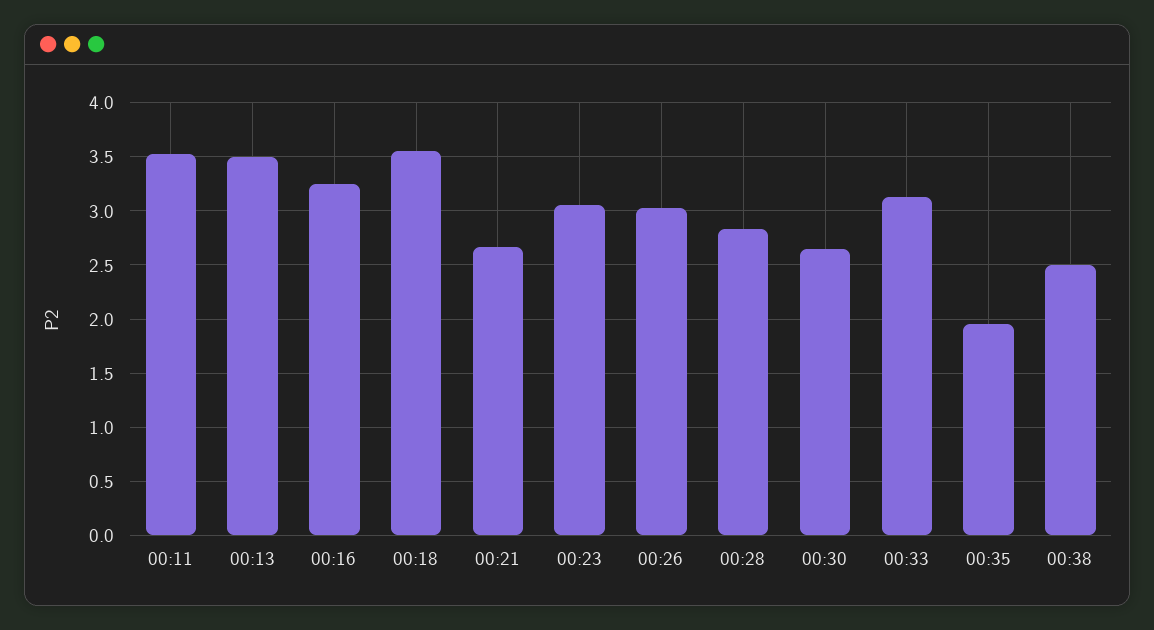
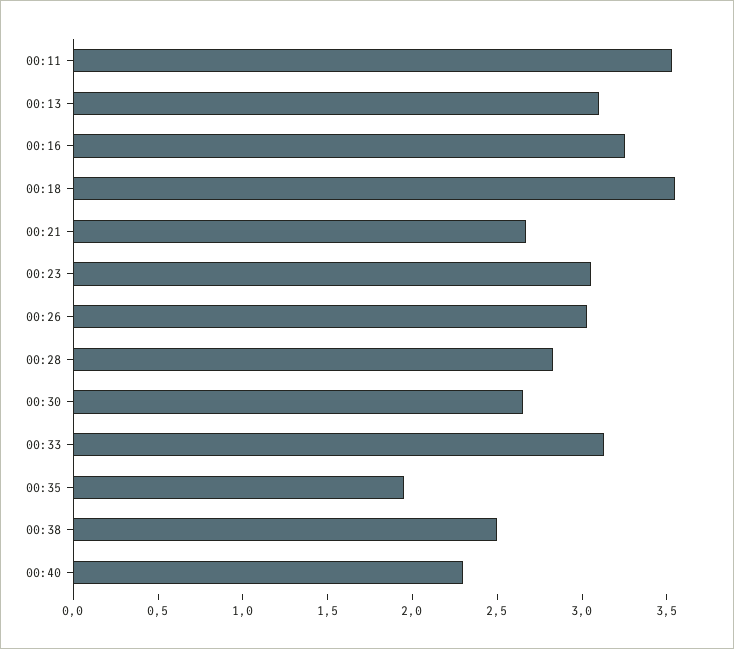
00:13: 3.5 -> 3.1
00:40: none -> 2.3

